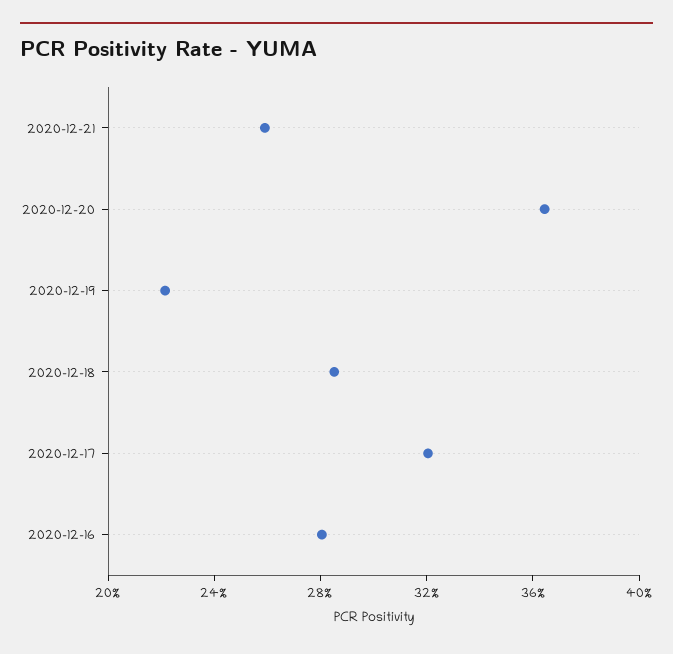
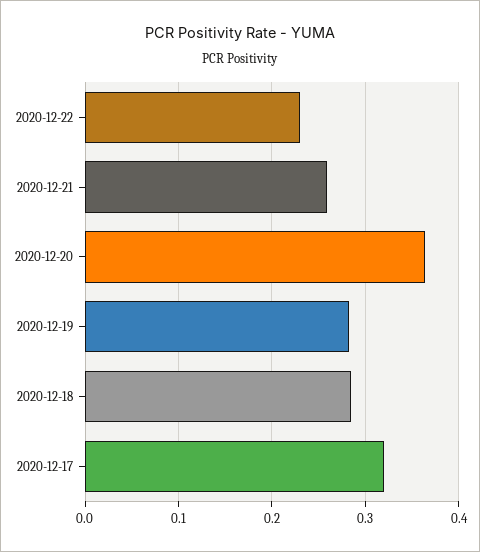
2020-12-19: 0.22 -> 0.28
2020-12-16: 0.28 -> none
2020-12-22: none -> 0.23

